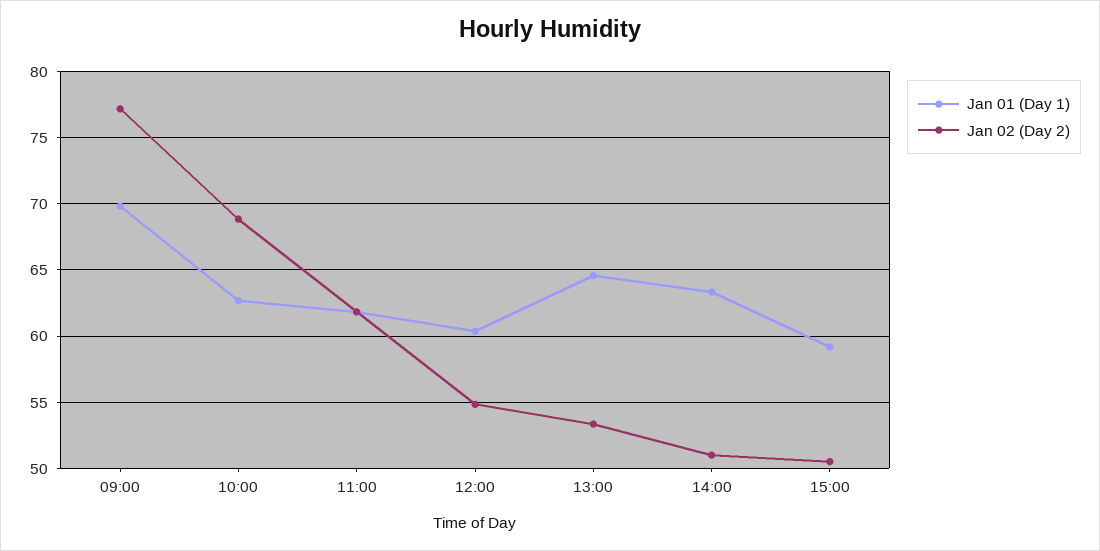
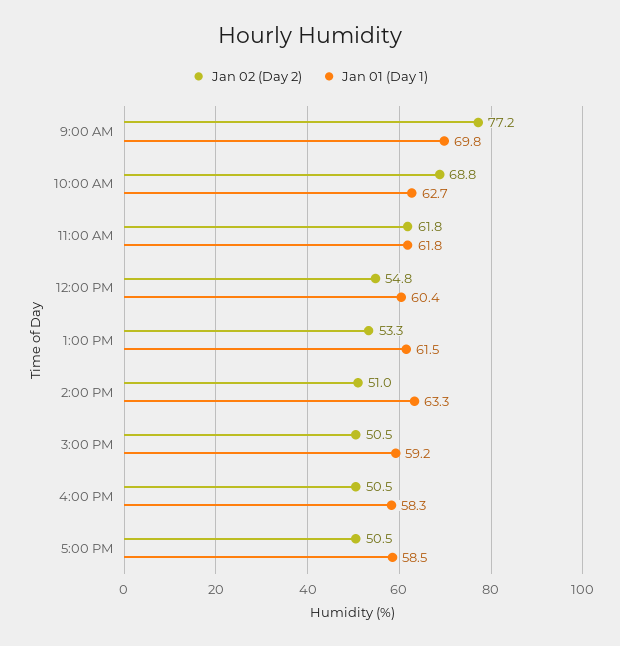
Jan 01 (Day 1), 13:00: 64.5 -> 61.5
Jan 02 (Day 2), 4:00 PM: none -> 50.5
Jan 01 (Day 1), 4:00 PM: none -> 58.3
Jan 02 (Day 2), 5:00 PM: none -> 50.5
Jan 01 (Day 1), 5:00 PM: none -> 58.5

